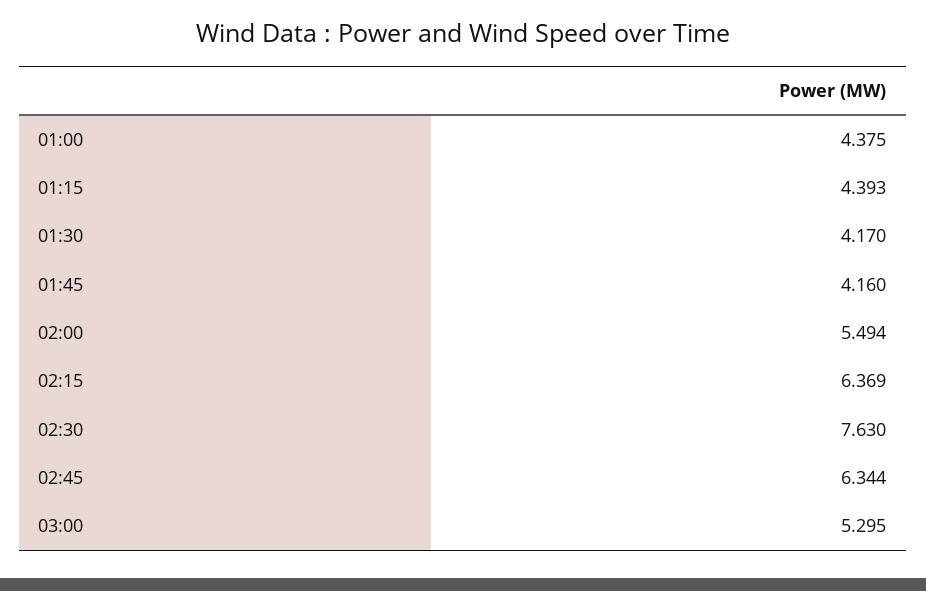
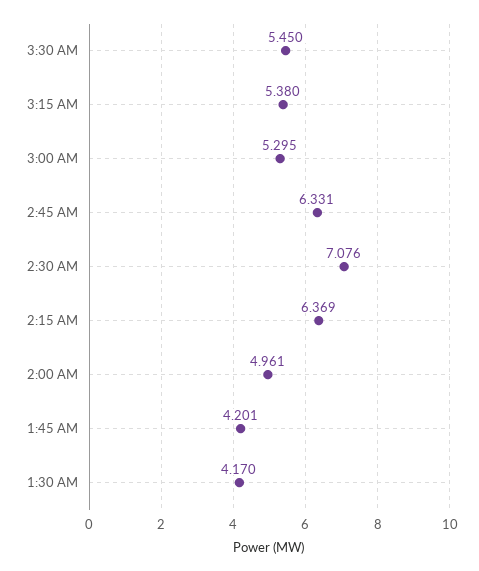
01:00: 4.375 -> none
01:15: 4.393 -> none
01:45: 4.16 -> 4.201
02:00: 5.494 -> 4.961
02:30: 7.63 -> 7.076
02:45: 6.344 -> 6.331
3:30 AM: none -> 5.45
3:15 AM: none -> 5.38

